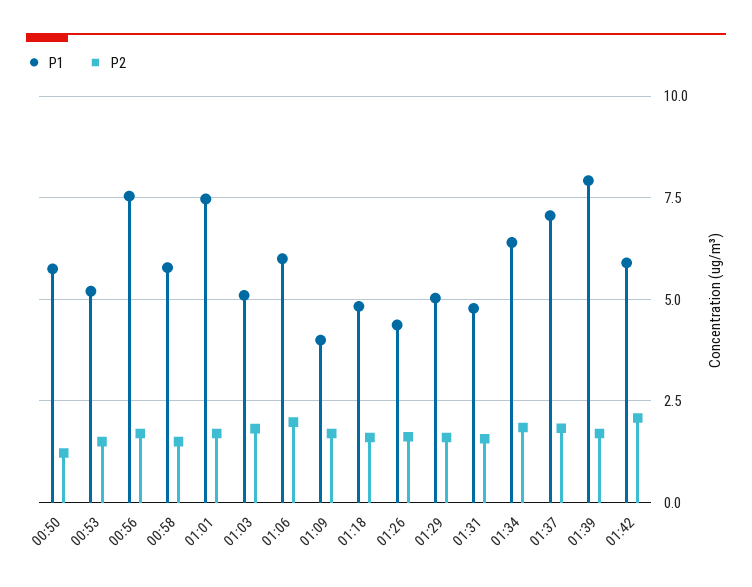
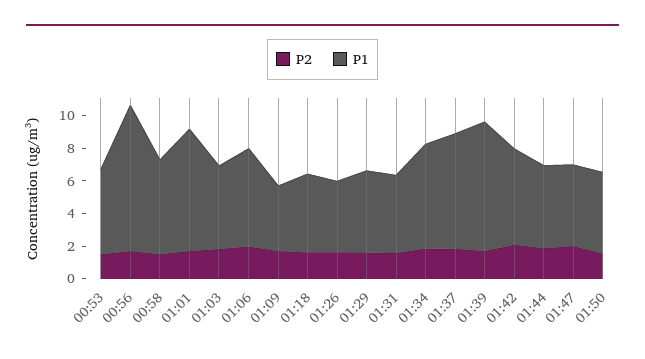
P1, 00:50: 5.75 -> none
P2, 00:50: 1.25 -> none
P1, 00:56: 7.5 -> 9
P2, 01:44: none -> 2
P1, 01:44: none -> 5
P2, 01:47: none -> 2
P1, 01:47: none -> 5
P2, 01:50: none -> 1.5
P1, 01:50: none -> 5

